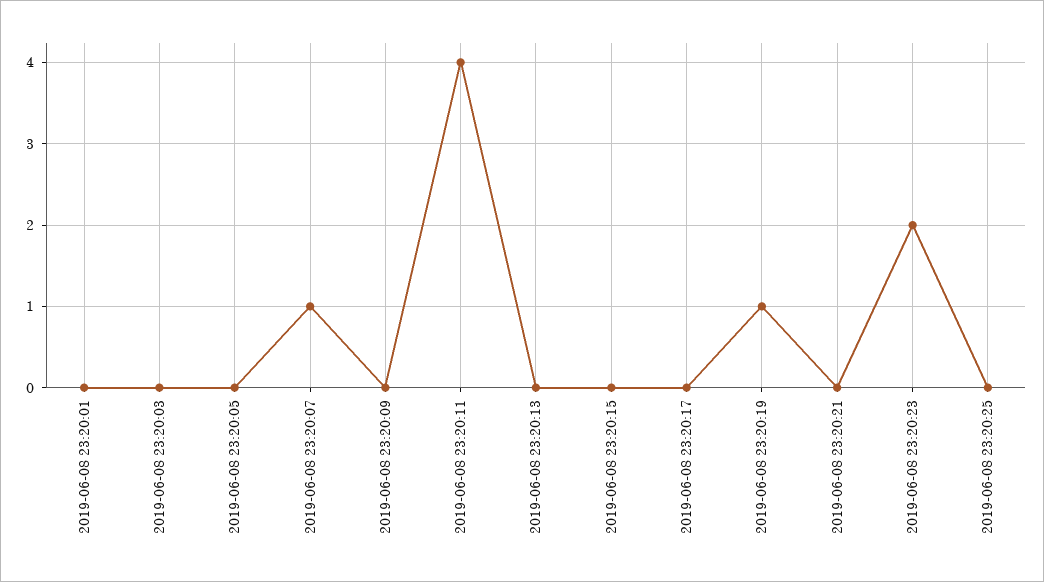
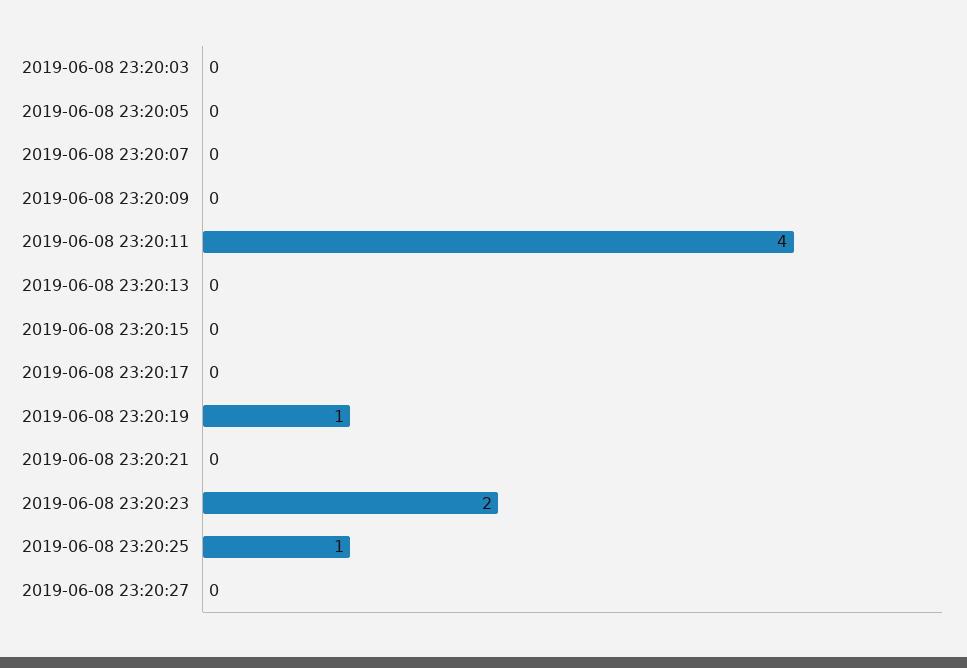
2019-06-08 23:20:01: 0 -> none
2019-06-08 23:20:07: 1 -> 0
2019-06-08 23:20:25: 0 -> 1
2019-06-08 23:20:27: none -> 0

